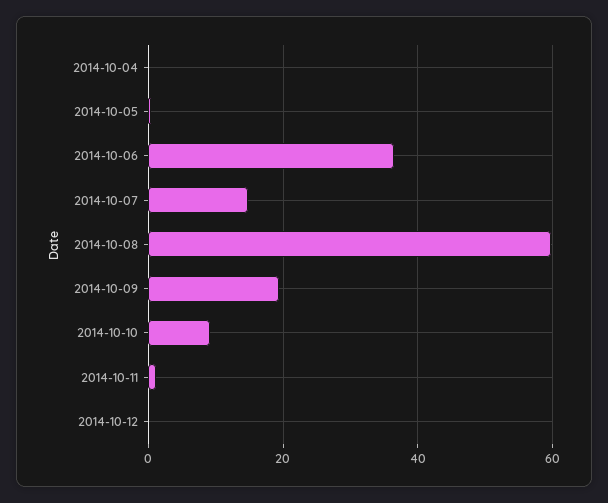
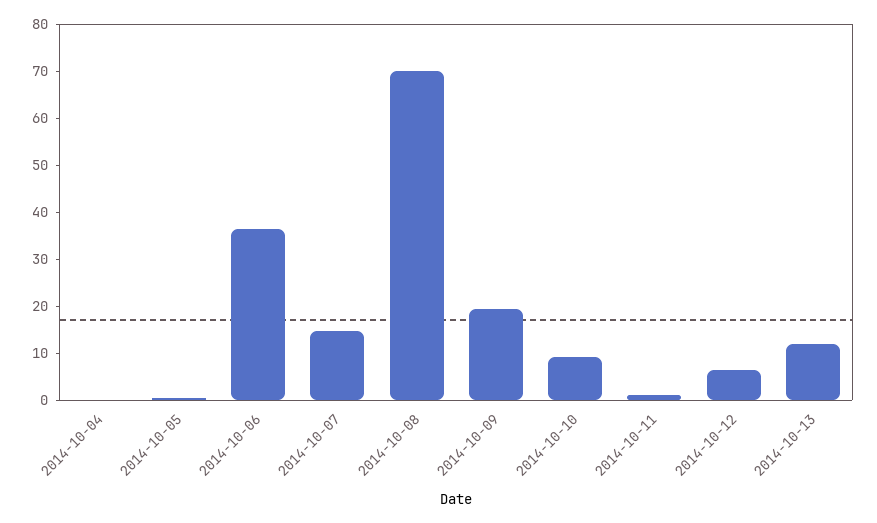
2014-10-08: 60 -> 70
2014-10-12: 0 -> 6
2014-10-13: none -> 12

